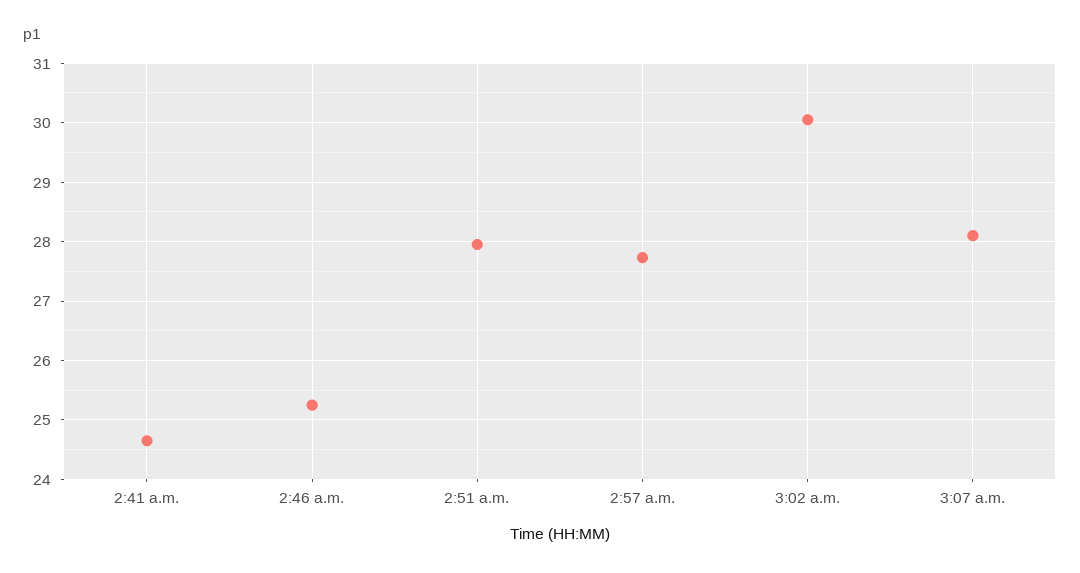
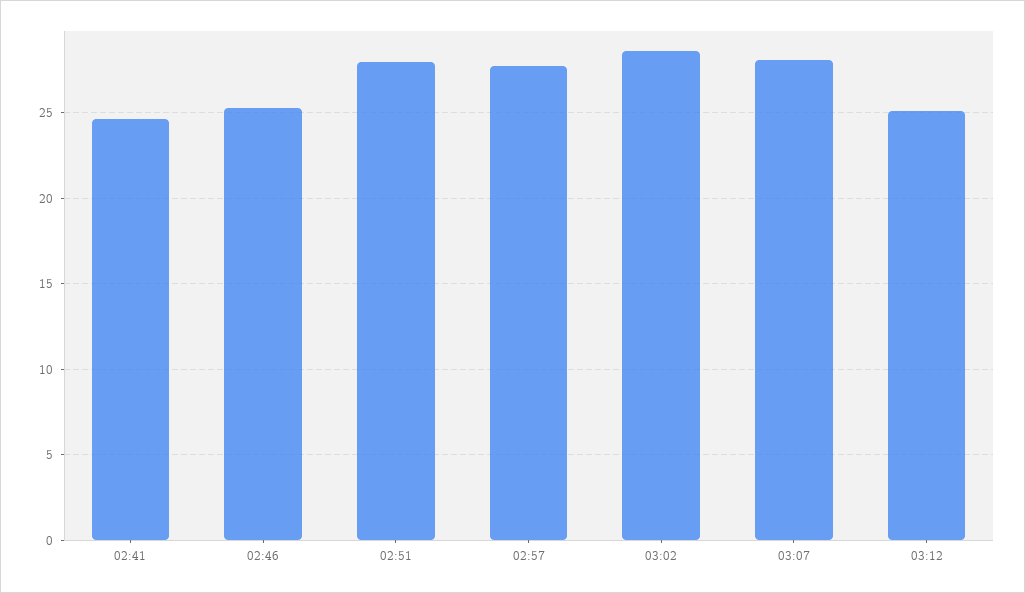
3:02 a.m.: 30 -> 28.5
03:12: none -> 25

